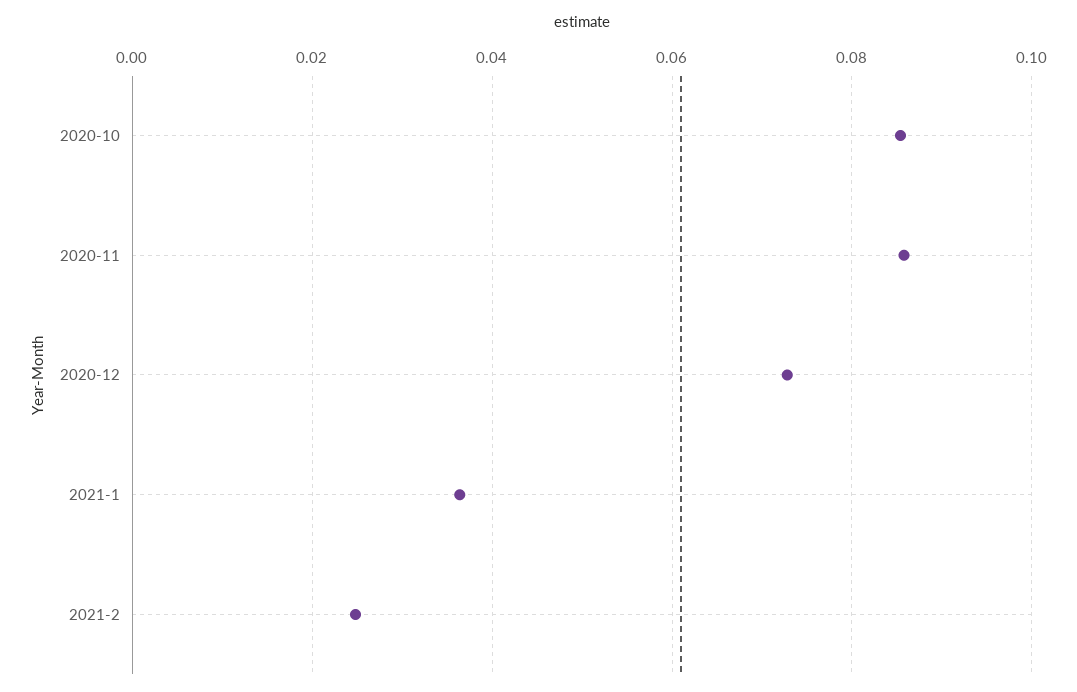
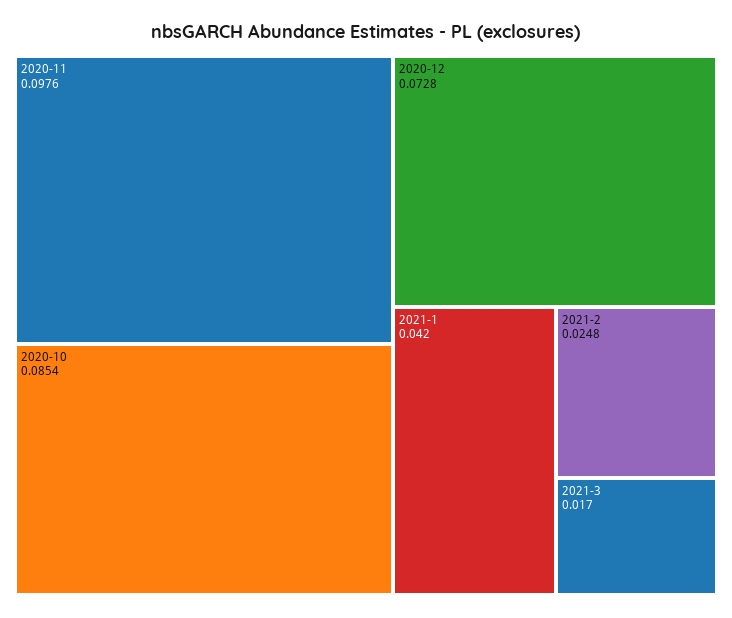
2020-11: 0.086 -> 0.0976
2021-1: 0.036 -> 0.042
2021-3: none -> 0.017

